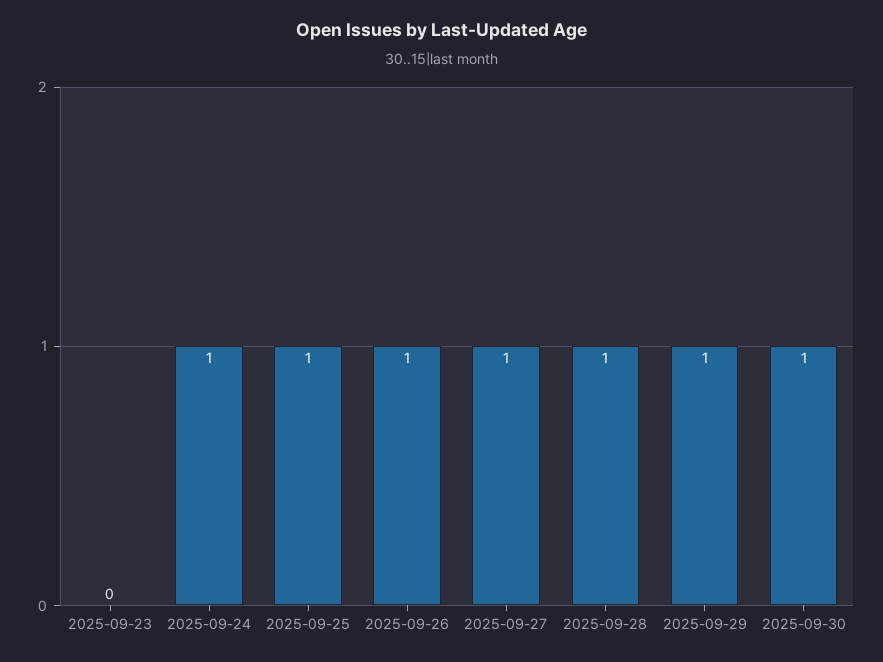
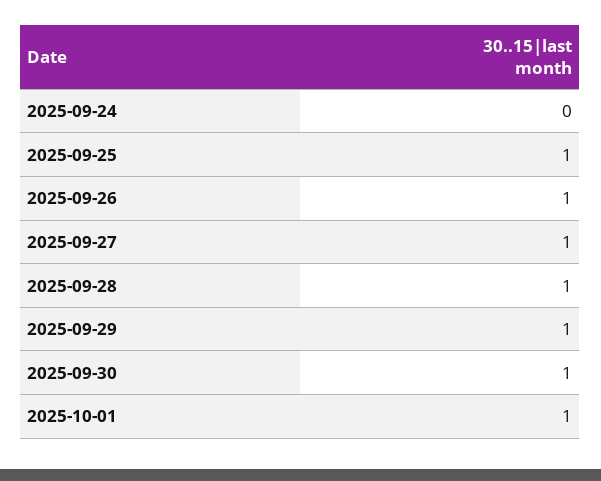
2025-09-23: 0 -> none
2025-09-24: 1 -> 0
2025-10-01: none -> 1

